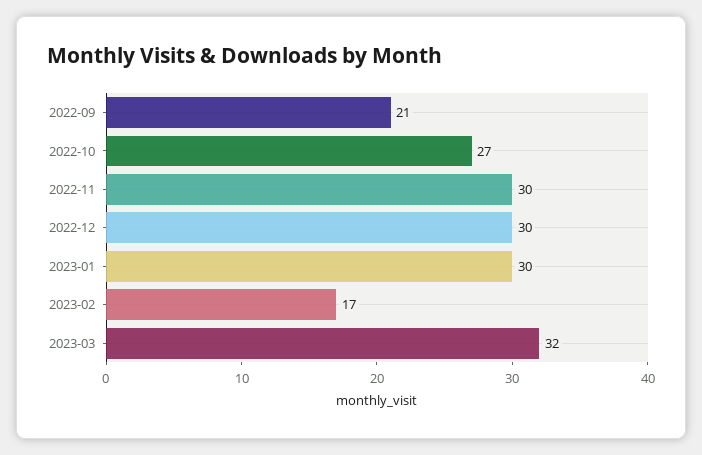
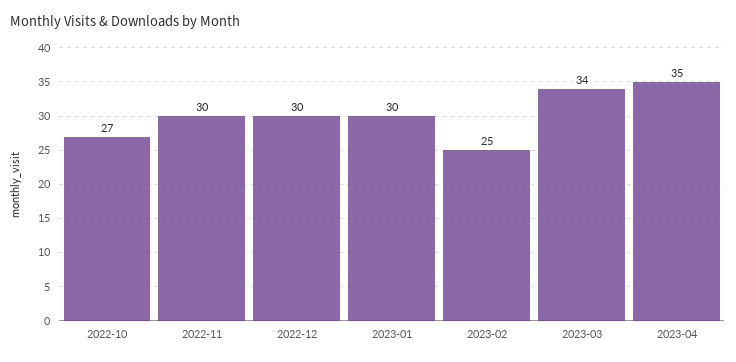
2022-09: 21 -> none
2023-02: 17 -> 25
2023-03: 32 -> 34
2023-04: none -> 35

